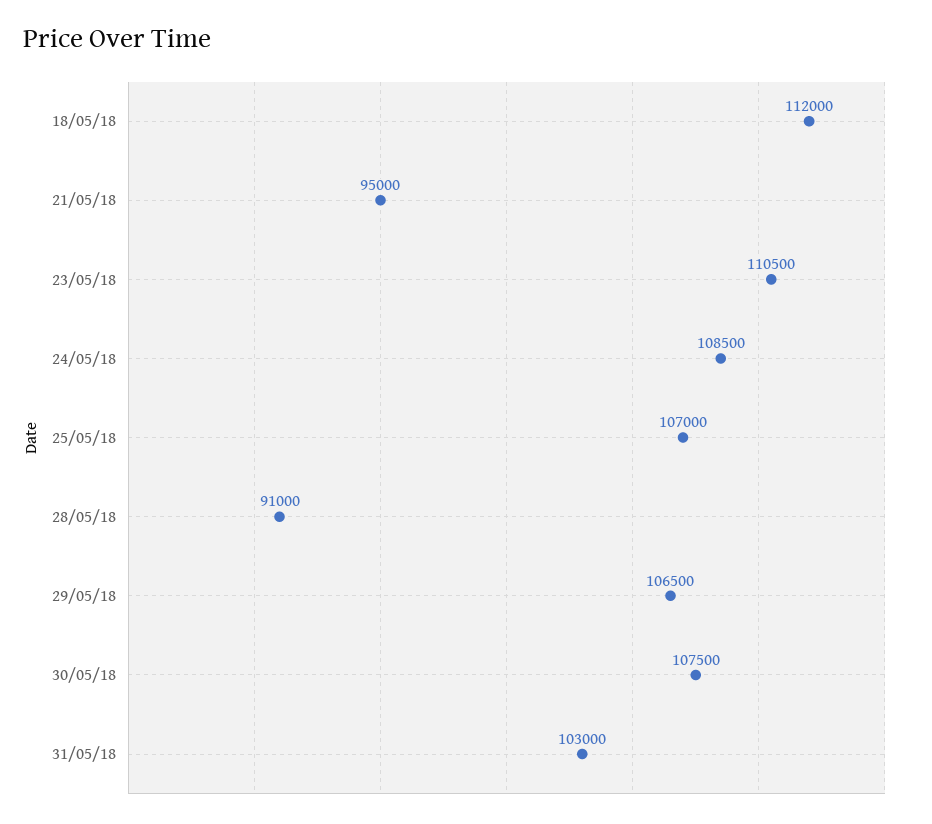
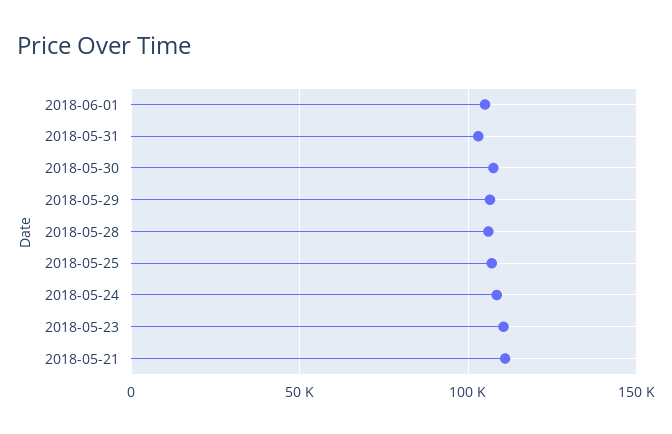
18/05/18: 112000 -> none
21/05/18: 95000 -> 110000
28/05/18: 91000 -> 105000
2018-06-01: none -> 105000

